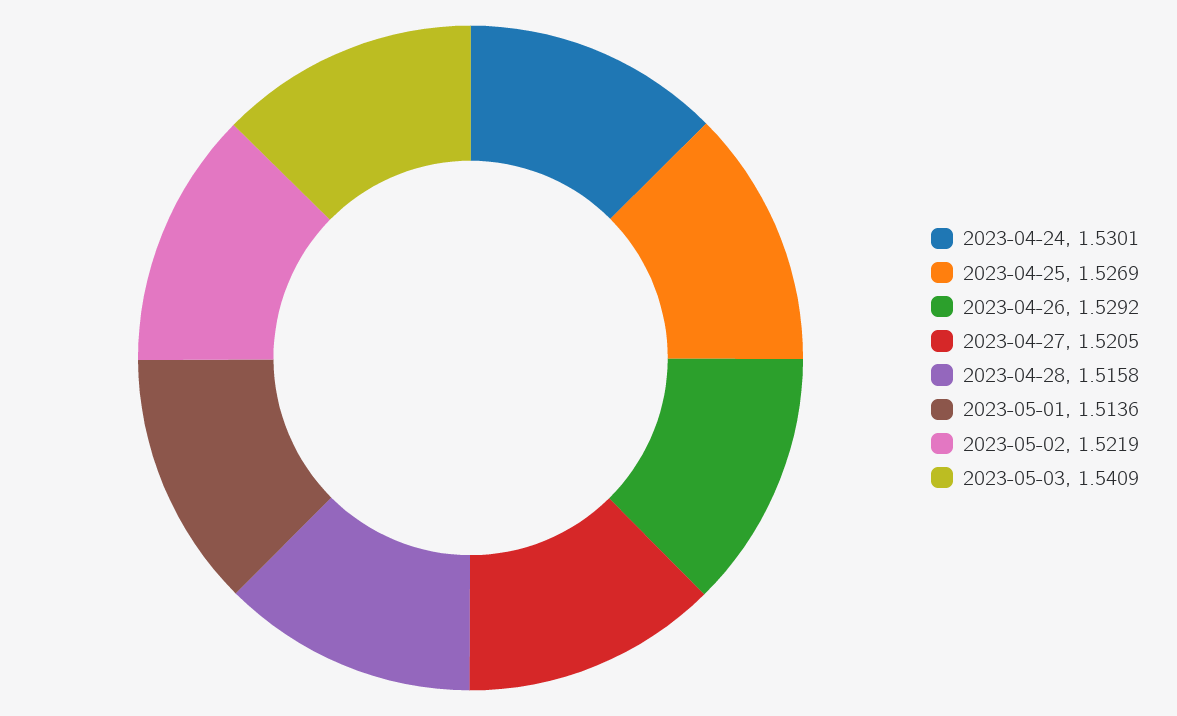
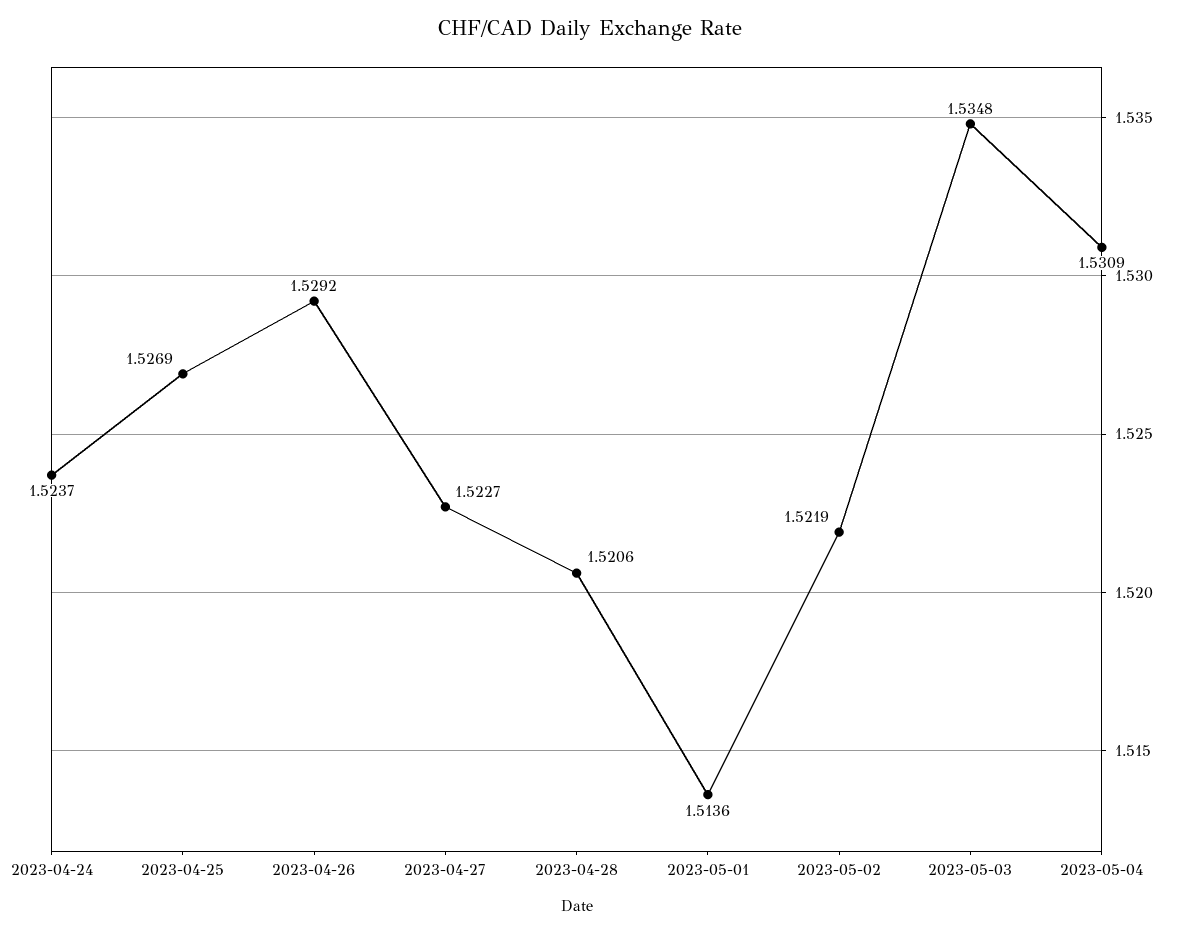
2023-04-24: 1.5301 -> 1.5237
2023-04-27: 1.5205 -> 1.5227
2023-04-28: 1.5158 -> 1.5206
2023-05-03: 1.5409 -> 1.5348
2023-05-04: none -> 1.5309

